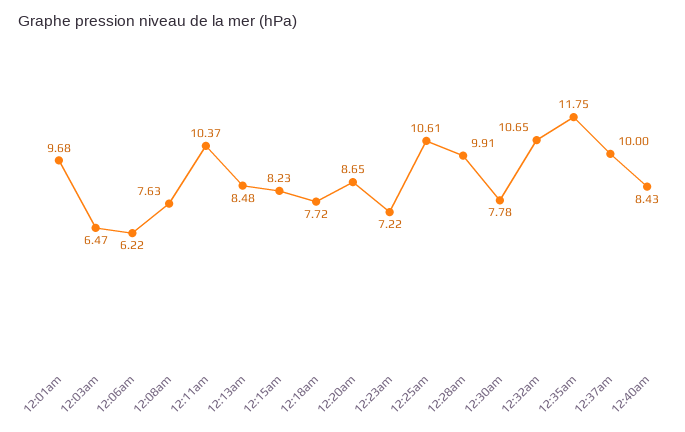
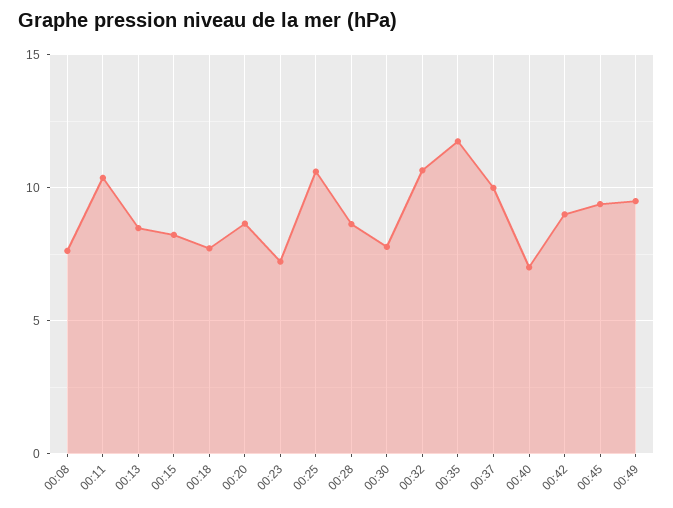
12:01am: 9.68 -> none
12:03am: 6.47 -> none
12:06am: 6.22 -> none
12:28am: 9.91 -> 8.5
12:40am: 8.43 -> 7
00:42: none -> 9
00:45: none -> 9.5
00:49: none -> 9.5

